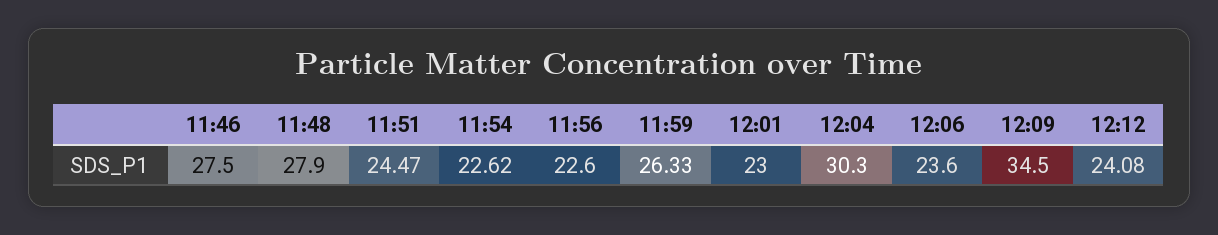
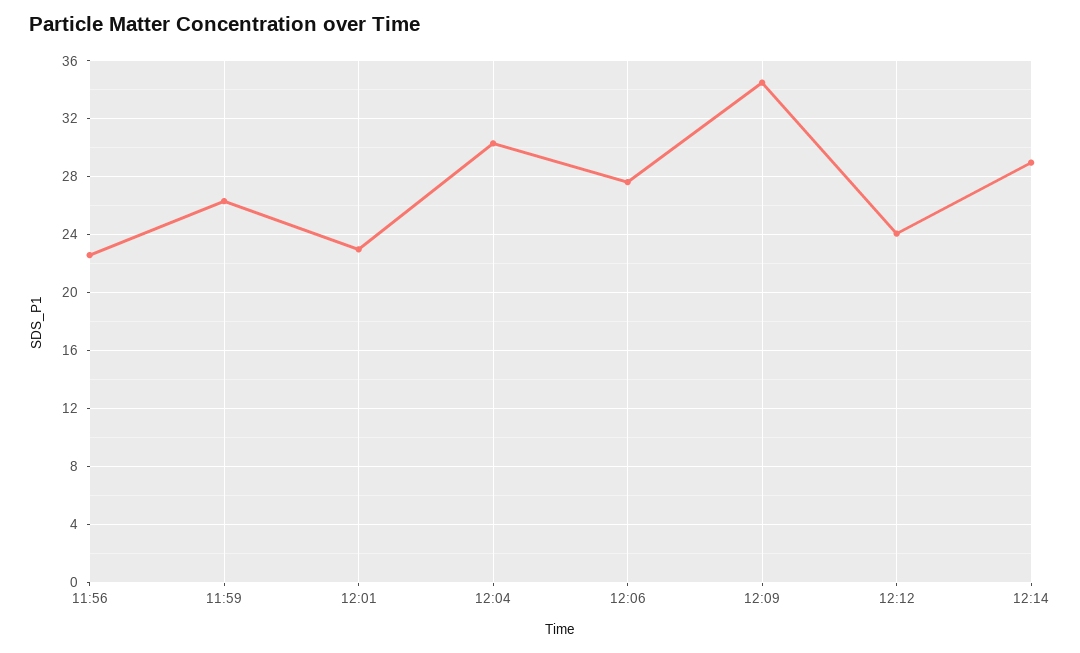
11:46: 27.5 -> none
11:48: 27.9 -> none
11:51: 24.47 -> none
11:54: 22.62 -> none
12:06: 23.6 -> 27.5
12:14: none -> 29

